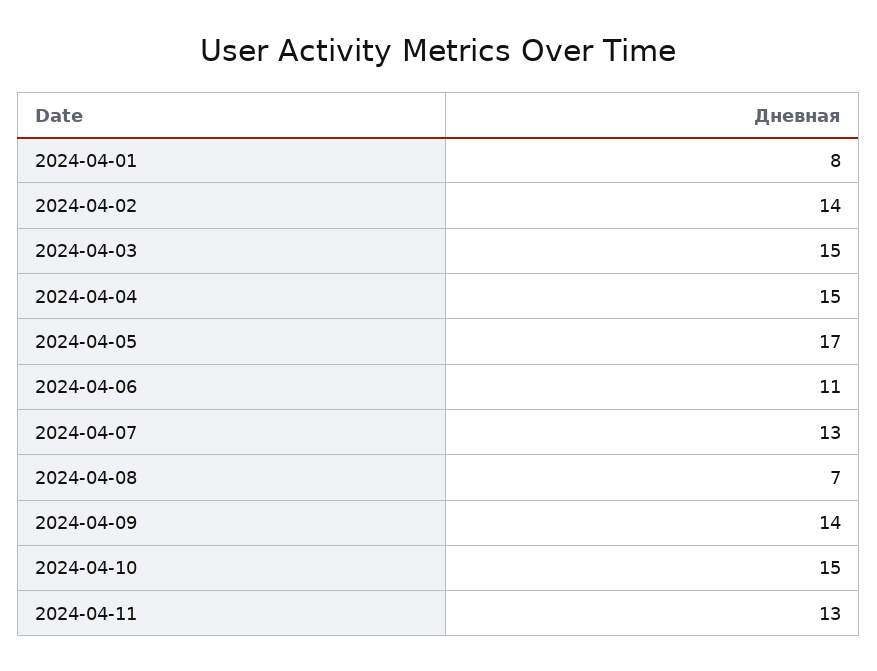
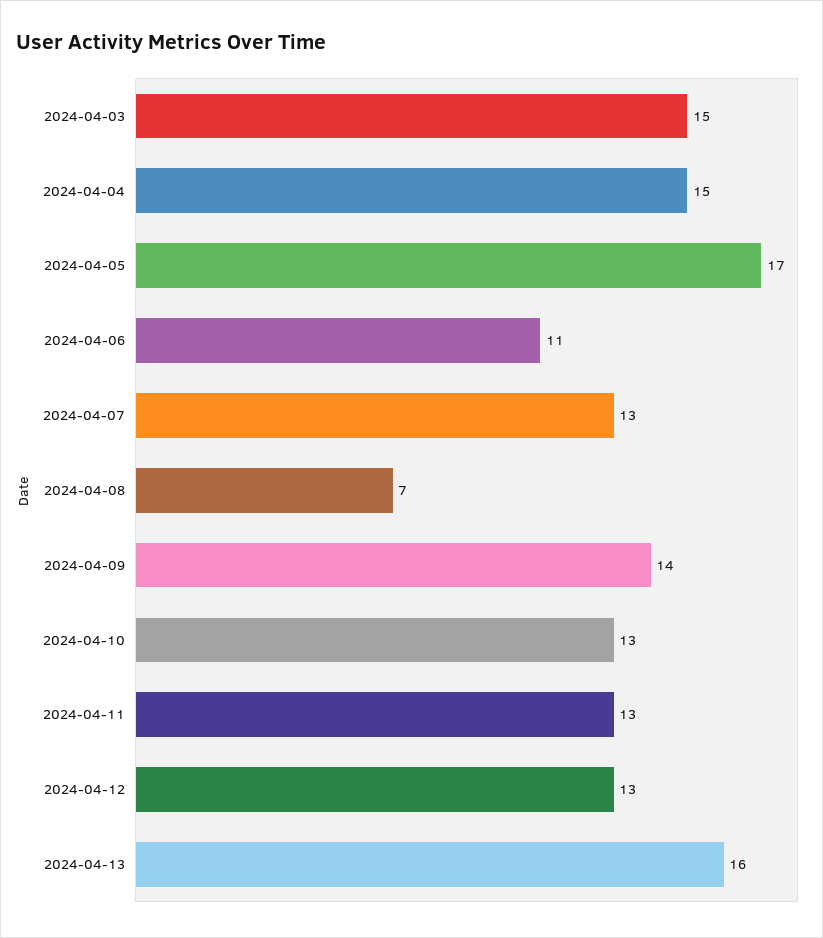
2024-04-01: 8 -> none
2024-04-02: 14 -> none
2024-04-10: 15 -> 13
2024-04-12: none -> 13
2024-04-13: none -> 16

